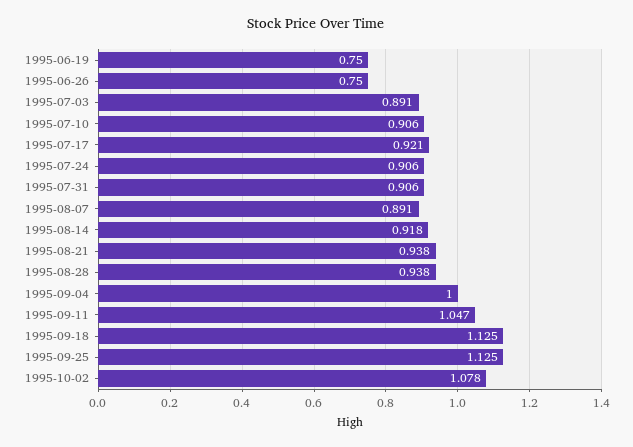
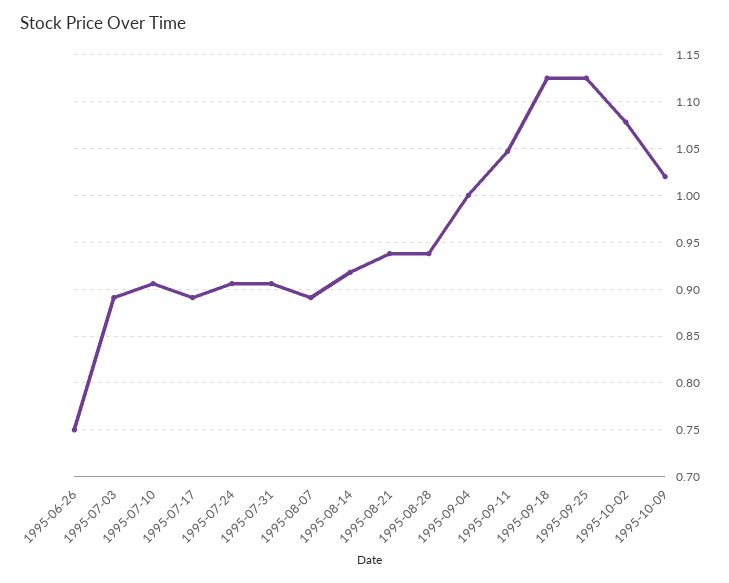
1995-06-19: 0.75 -> none
1995-07-17: 0.921 -> 0.89
1995-10-09: none -> 1.02

